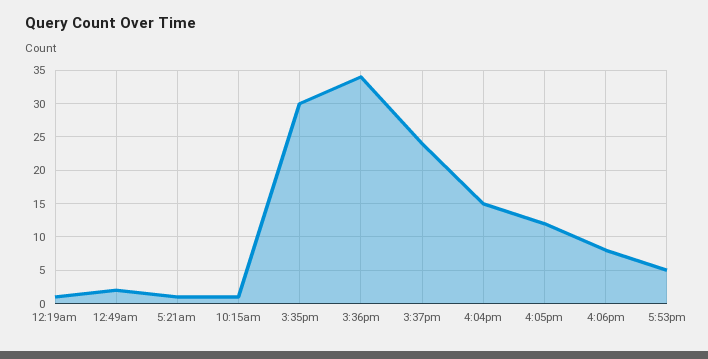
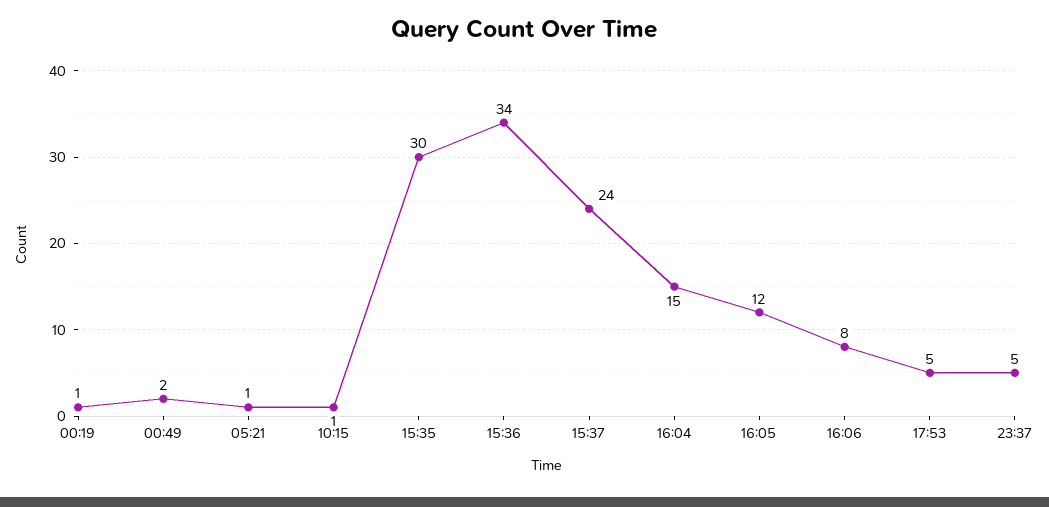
23:37: none -> 5

